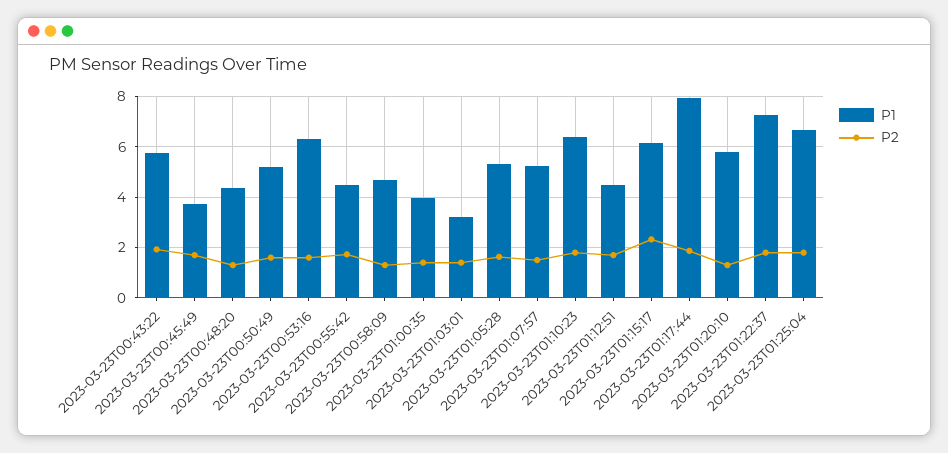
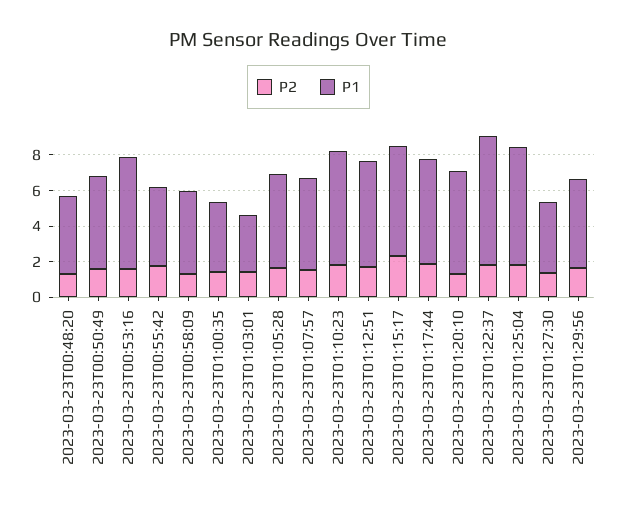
P1, 2023-03-23T00:43:22: 5.75 -> none
P2, 2023-03-23T00:43:22: 2 -> none
P1, 2023-03-23T00:45:49: 3.75 -> none
P2, 2023-03-23T00:45:49: 1.75 -> none
P1, 2023-03-23T01:12:51: 4.5 -> 6
P1, 2023-03-23T01:17:44: 8 -> 6
P2, 2023-03-23T01:27:30: none -> 1.5
P1, 2023-03-23T01:27:30: none -> 4
P2, 2023-03-23T01:29:56: none -> 1.5
P1, 2023-03-23T01:29:56: none -> 5

